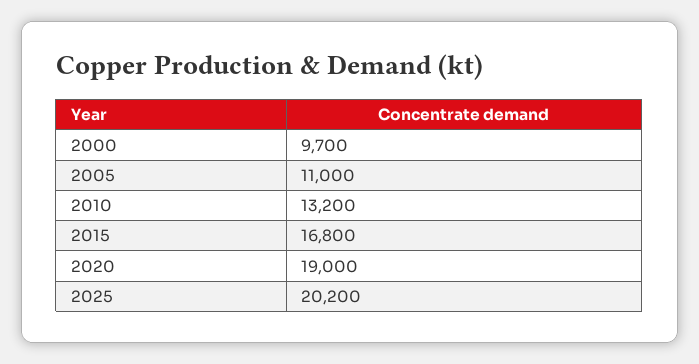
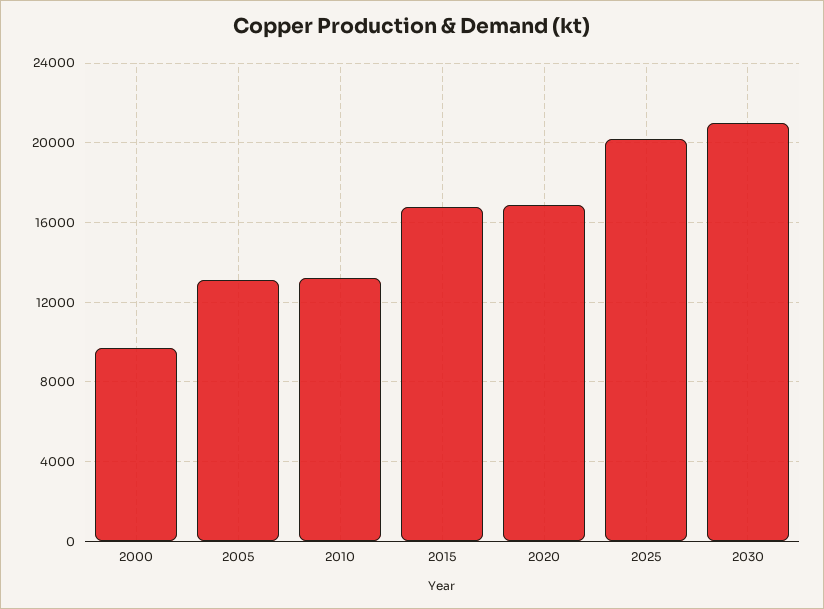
2005: 11000 -> 13000
2020: 19000 -> 17000
2030: none -> 21000

